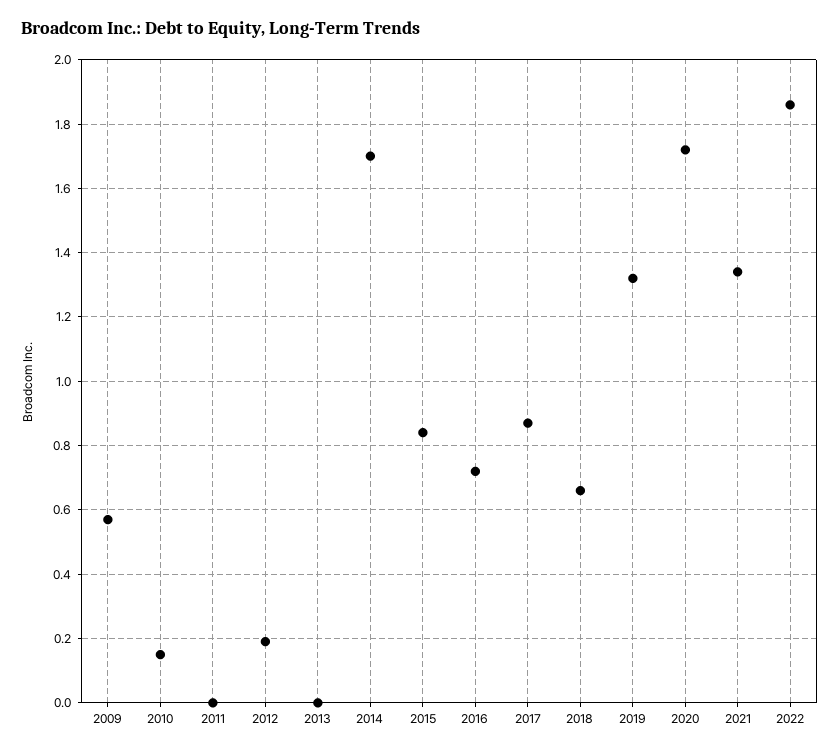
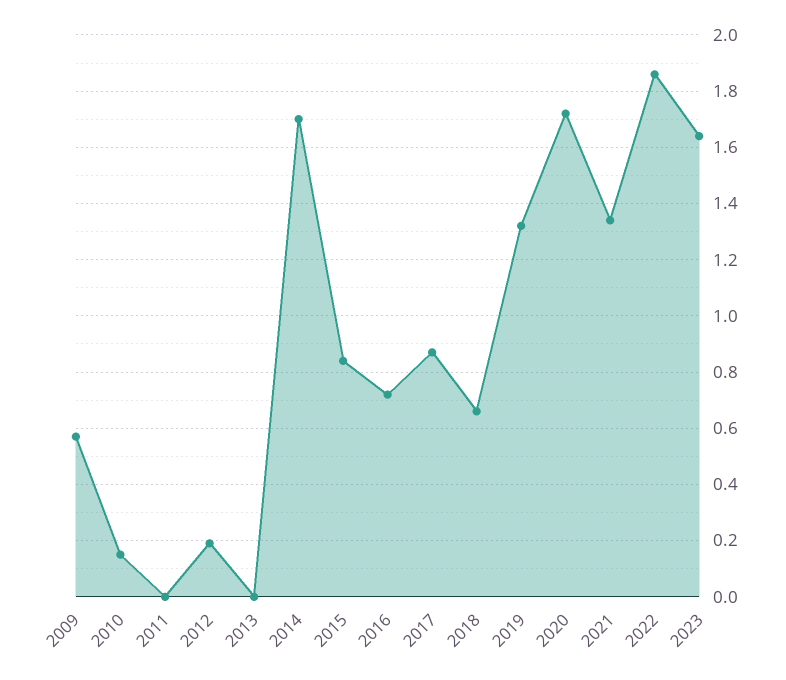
2023: none -> 1.65

